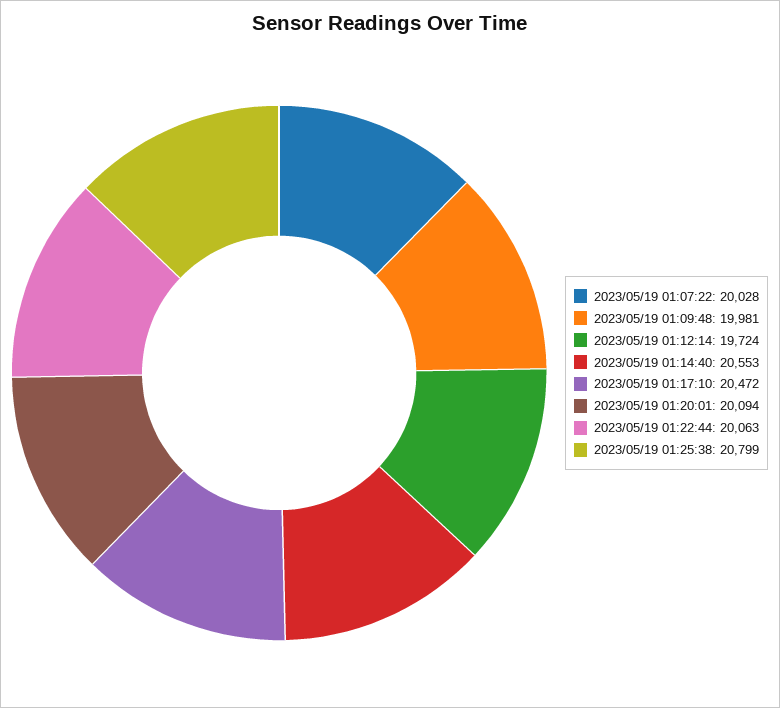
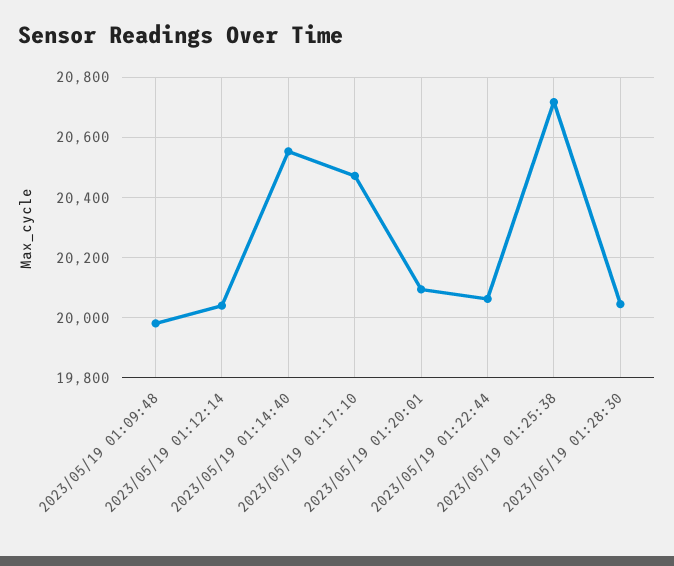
2023/05/19 01:07:22: 20028 -> none
2023/05/19 01:12:14: 19724 -> 20040
2023/05/19 01:25:38: 20799 -> 20720
2023/05/19 01:28:30: none -> 20040

